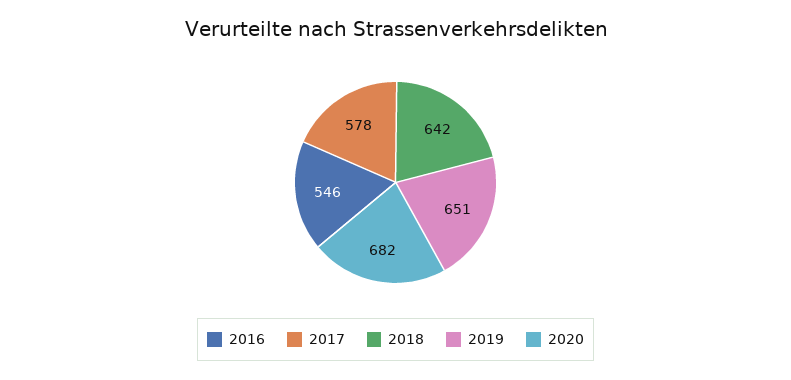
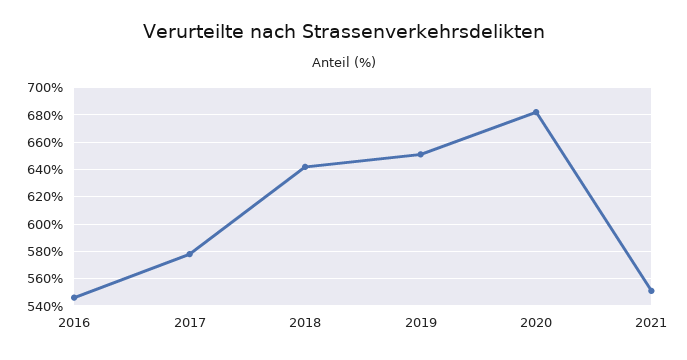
2021: none -> 550

